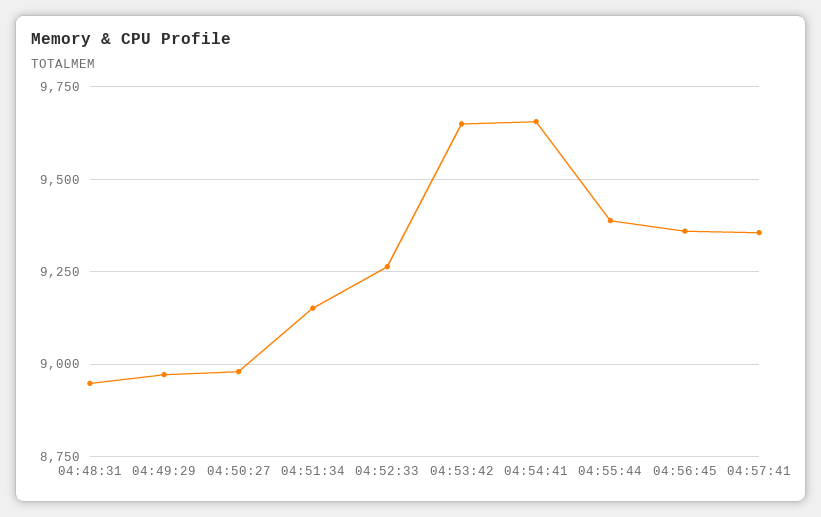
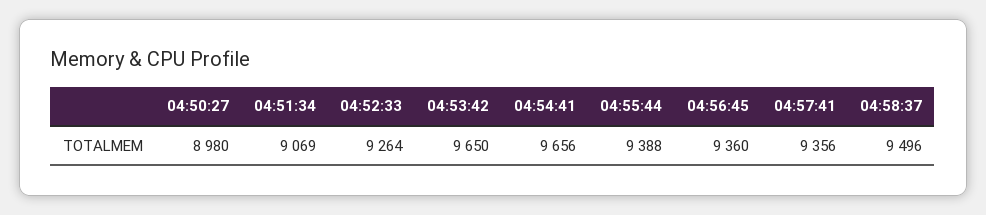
04:48:31: 8950 -> none
04:49:29: 8975 -> none
04:51:34: 9150 -> 9069
04:58:37: none -> 9496

